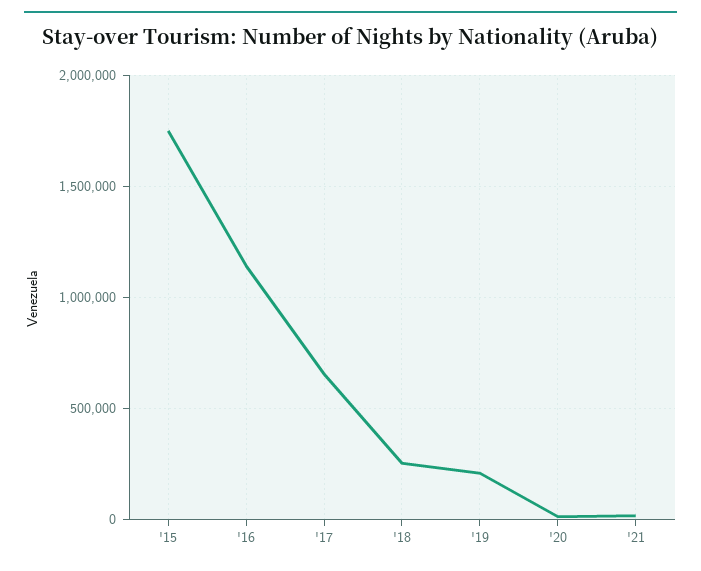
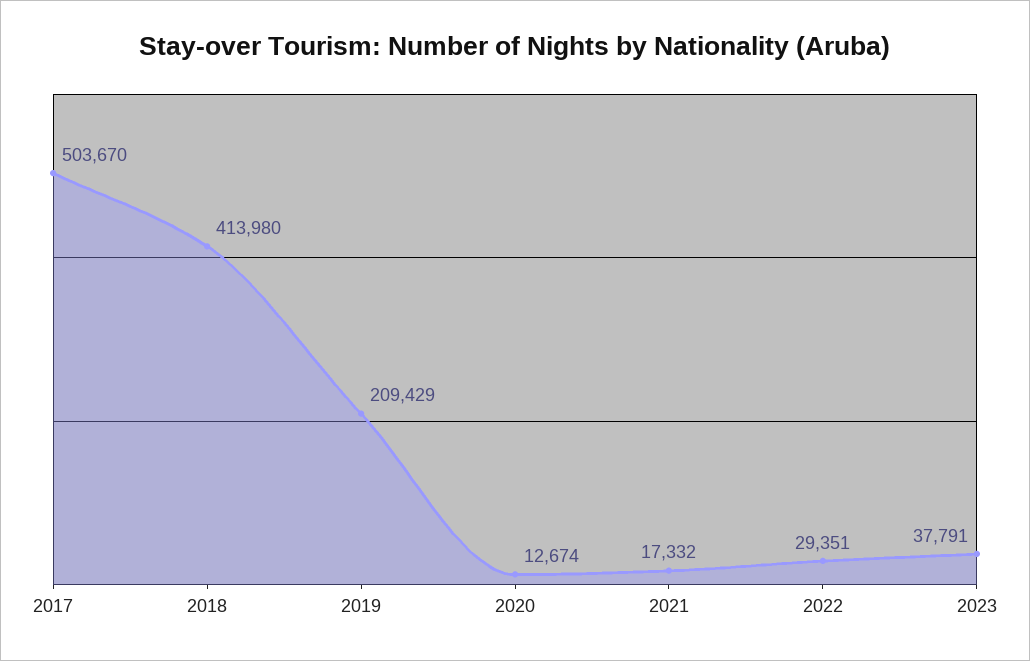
'15: 1750000 -> none
'16: 1150000 -> none
'17: 650000 -> 503670
'18: 250000 -> 413980
2022: none -> 29351
2023: none -> 37791

